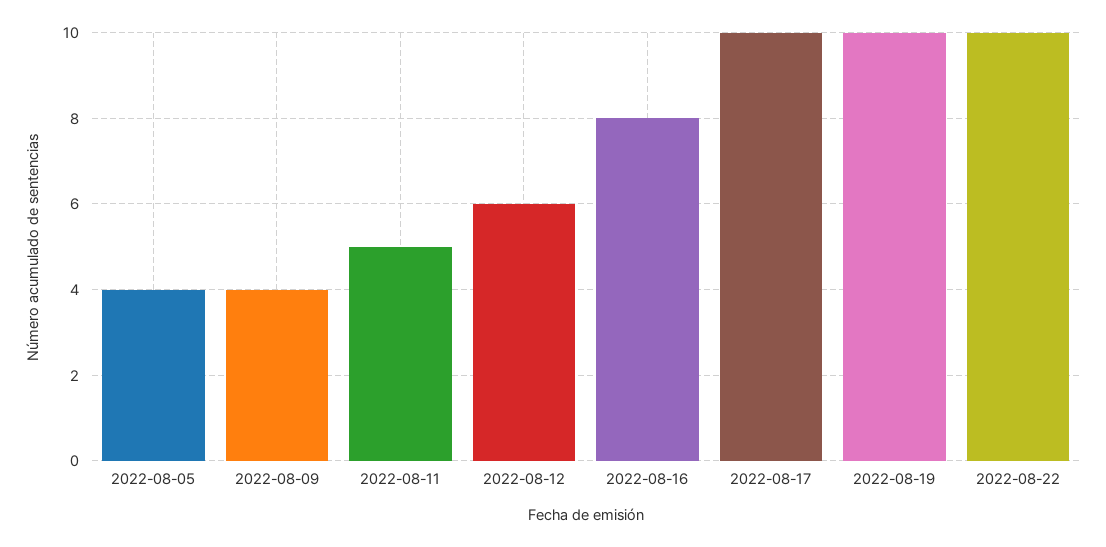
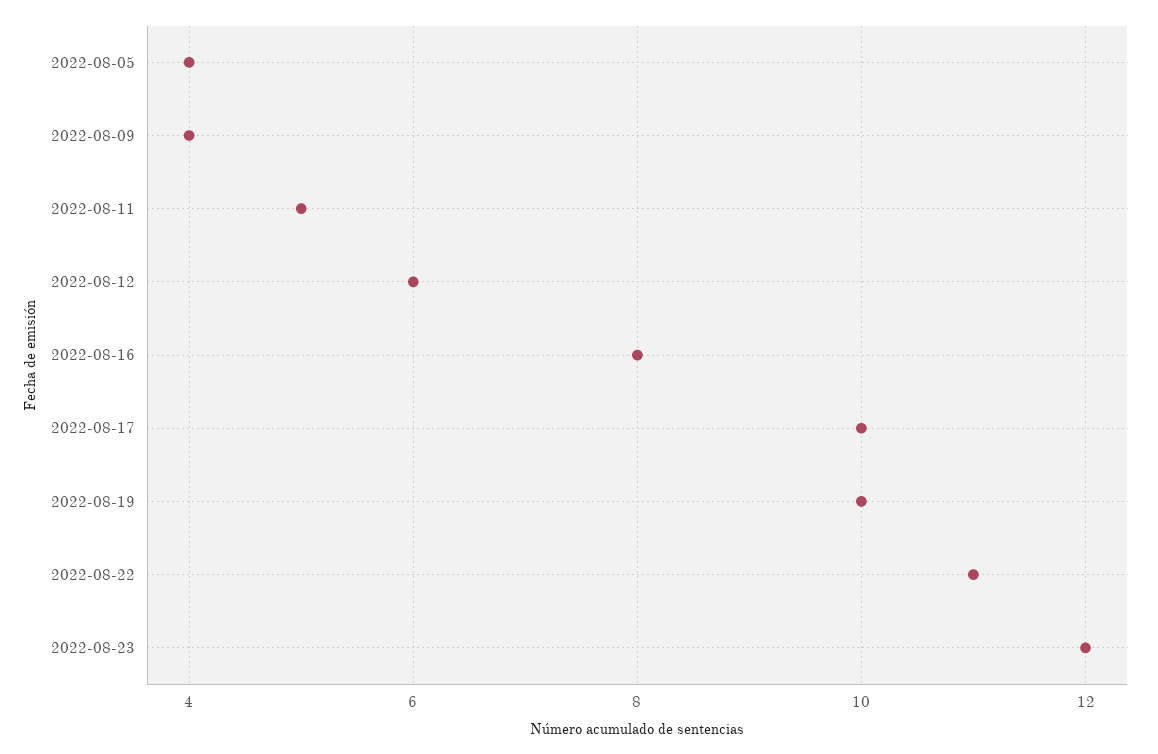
2022-08-22: 10 -> 11
2022-08-23: none -> 12

